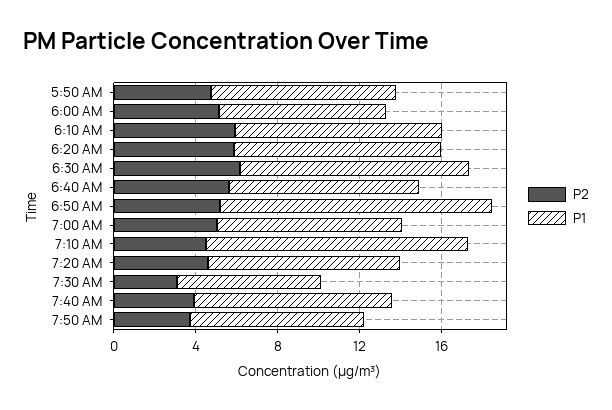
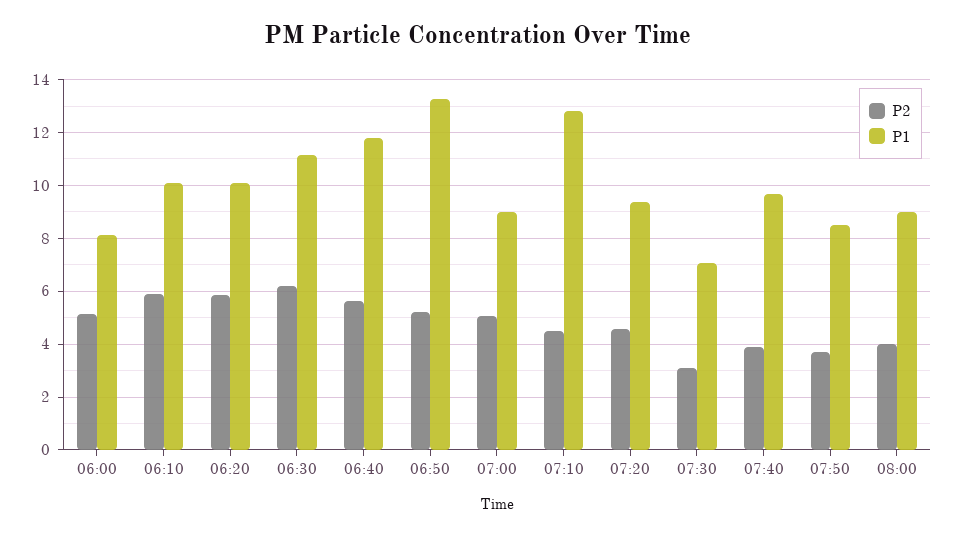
P2, 5:50 AM: 5 -> none
P1, 5:50 AM: 9 -> none
P1, 6:40 AM: 9 -> 11.75
P2, 08:00: none -> 4
P1, 08:00: none -> 9

